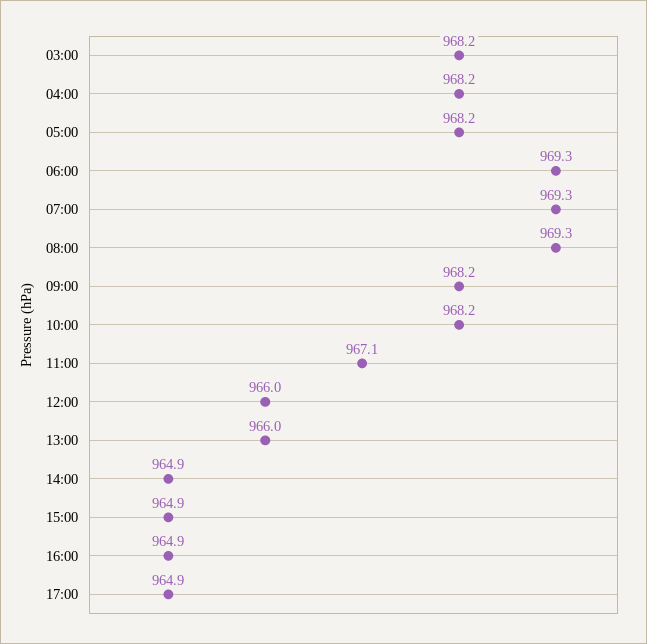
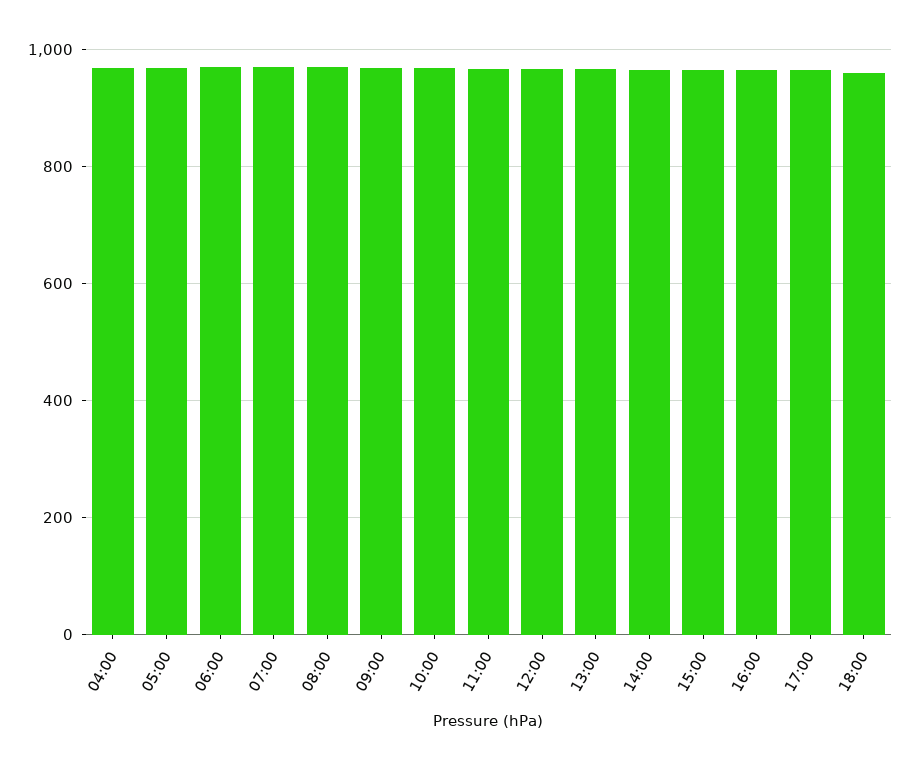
03:00: 968.2 -> none
18:00: none -> 960

